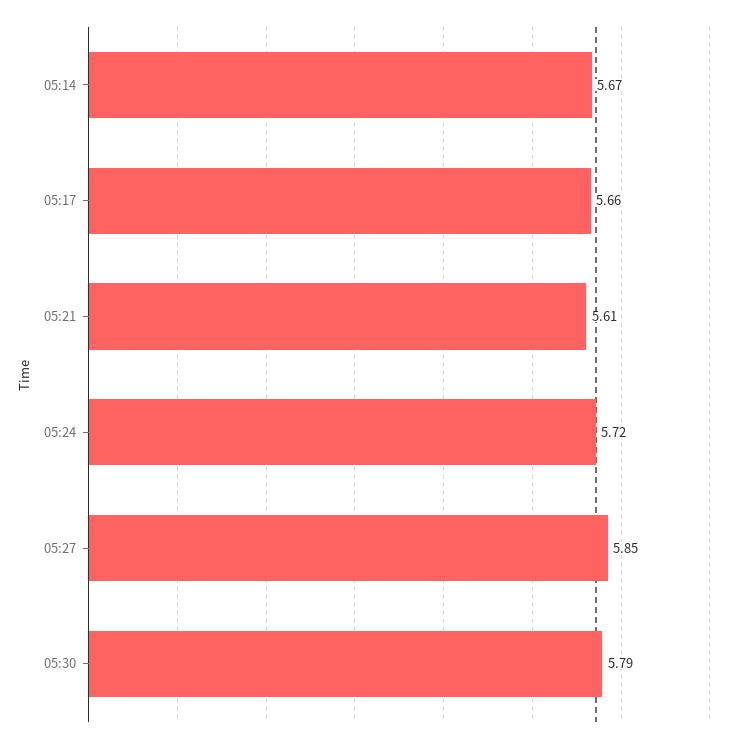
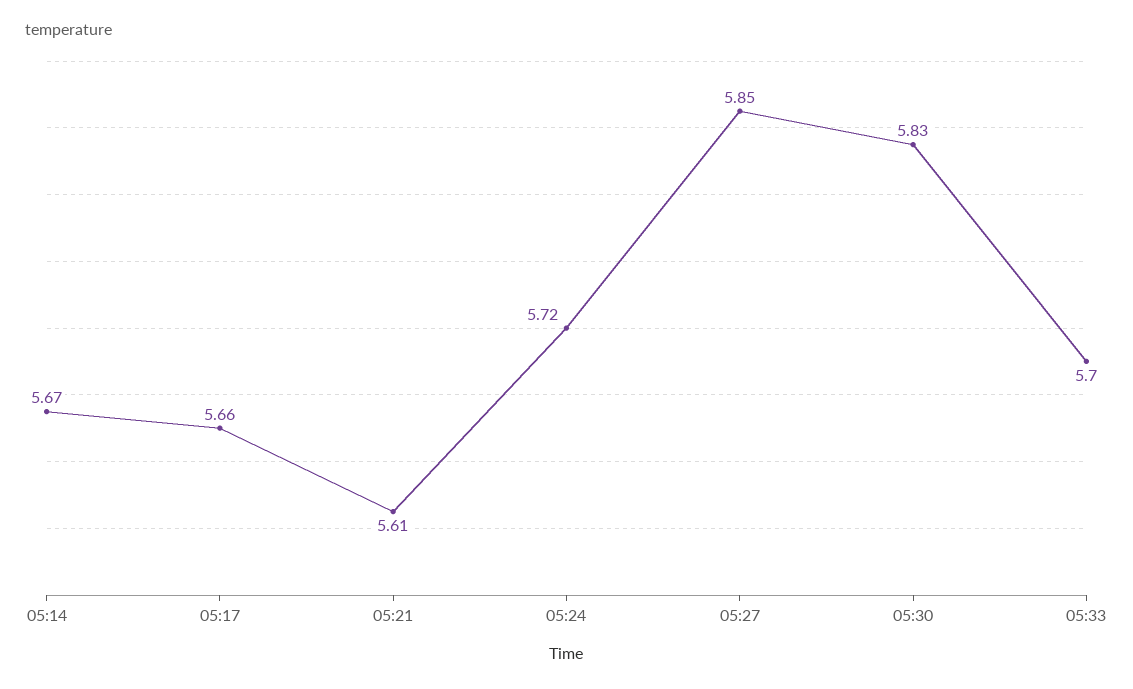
05:30: 5.79 -> 5.83
05:33: none -> 5.7

